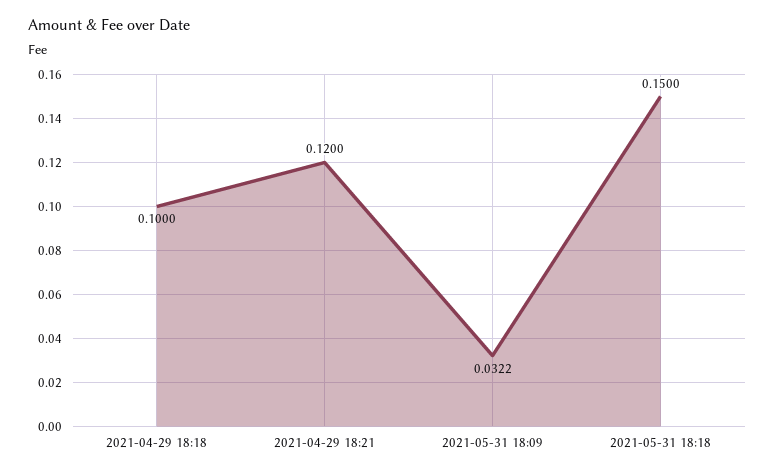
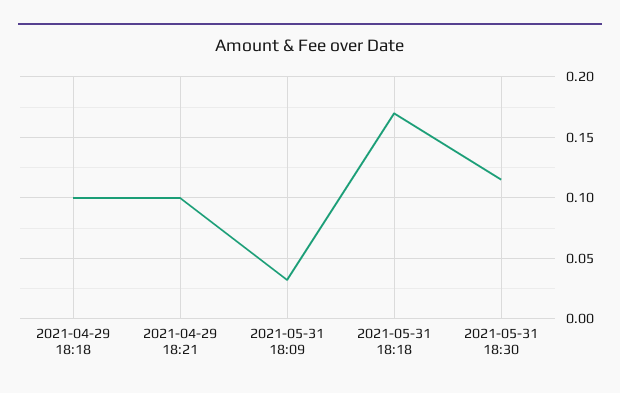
2021-04-29 18:21: 0.12 -> 0.1
2021-05-31 18:18: 0.15 -> 0.17
2021-05-31 18:30: none -> 0.115

